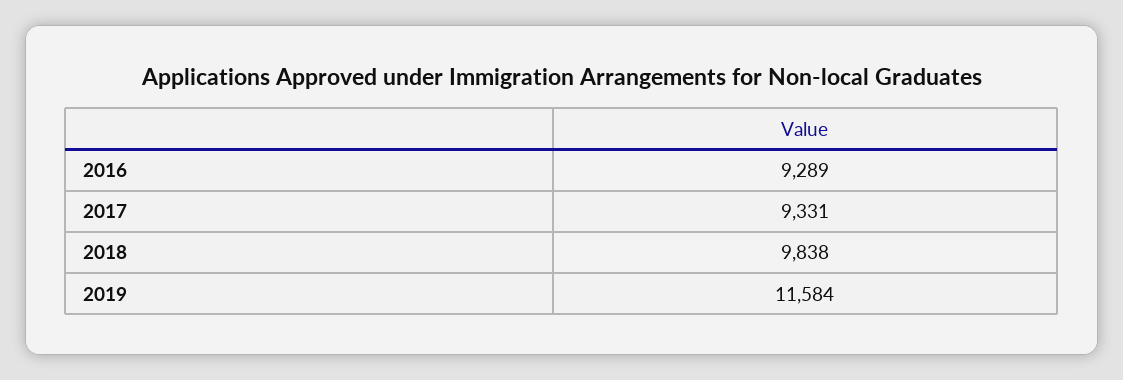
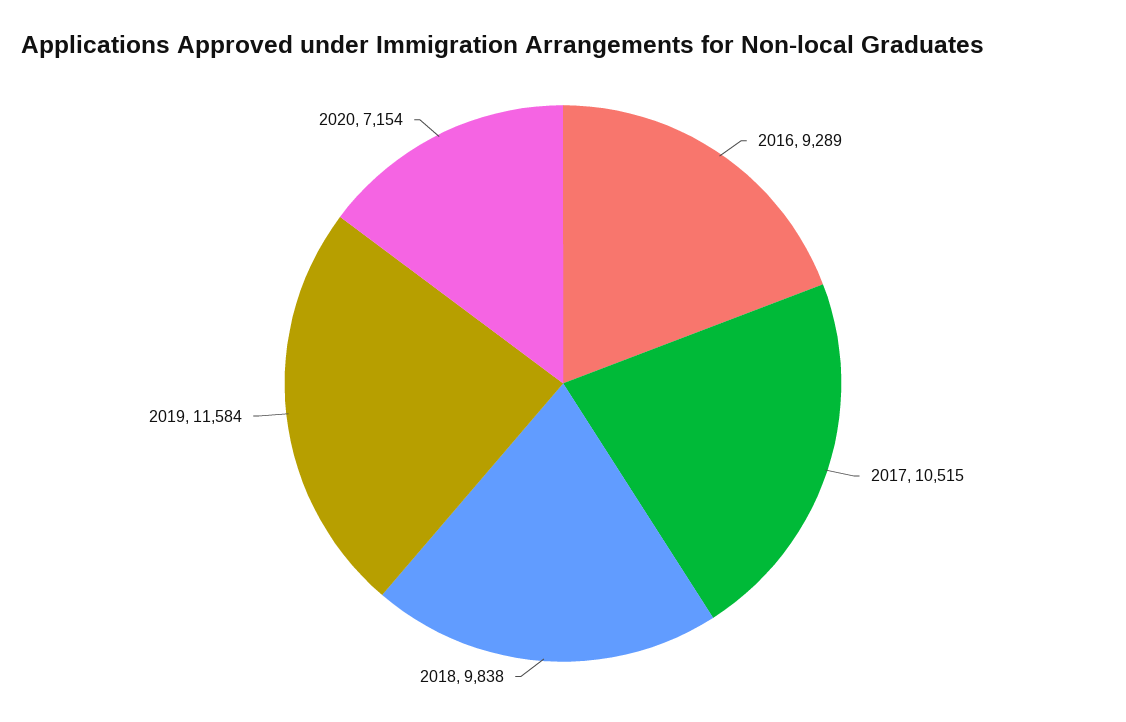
2017: 9331 -> 10515
2020: none -> 7154

